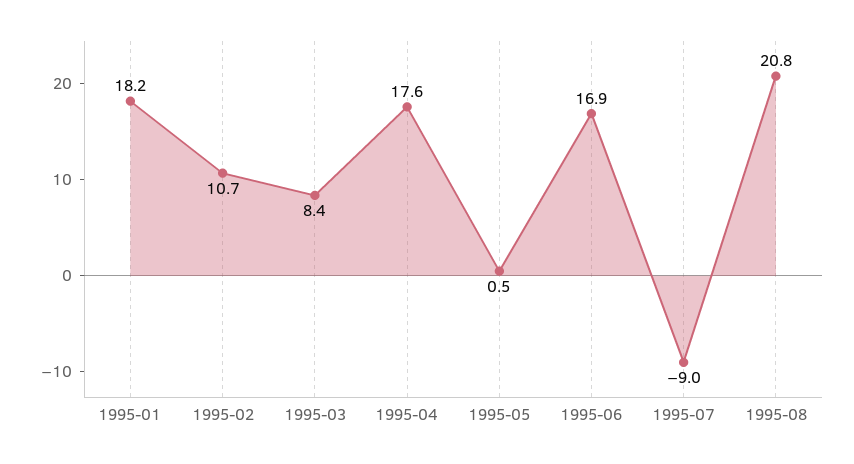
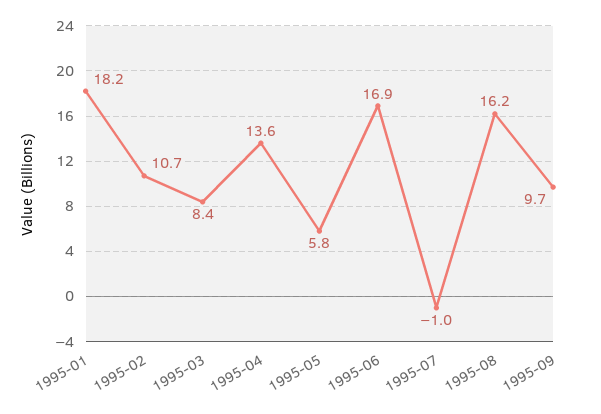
1995-04: 17.6 -> 13.6
1995-05: 0.5 -> 5.8
1995-07: -9 -> -1
1995-08: 20.8 -> 16.2
1995-09: none -> 9.7

